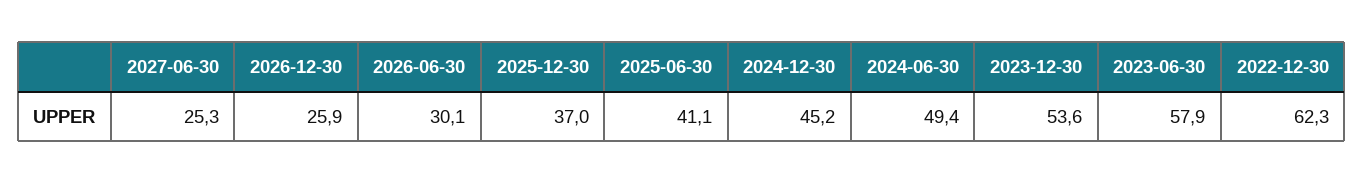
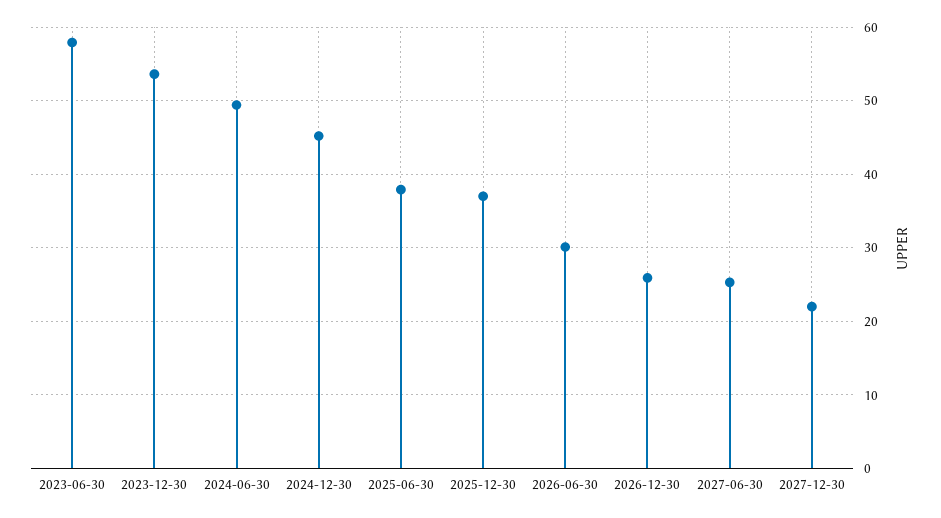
2025-06-30: 41.1 -> 38
2022-12-30: 62.3 -> none
2027-12-30: none -> 22

